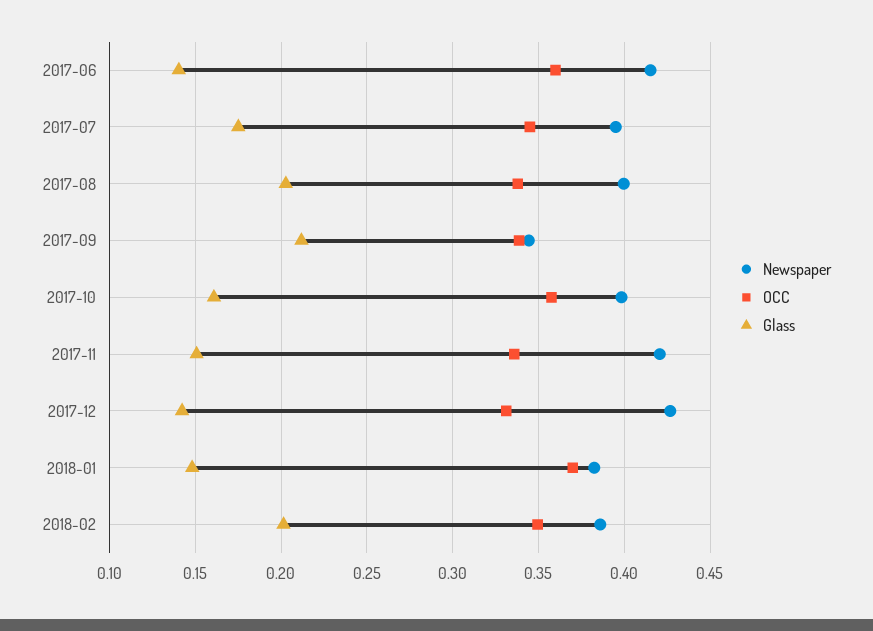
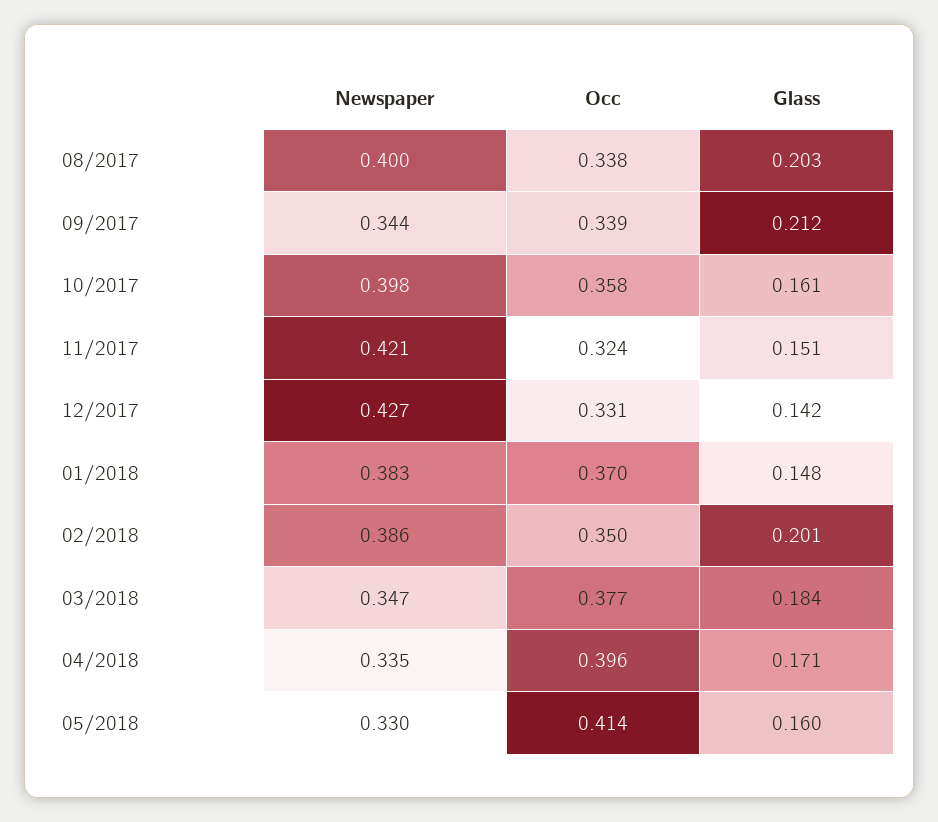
Newspaper, 2017-06: 0.415 -> none
OCC, 2017-06: 0.36 -> none
Glass, 2017-06: 0.14 -> none
Newspaper, 2017-07: 0.395 -> none
OCC, 2017-07: 0.345 -> none
Glass, 2017-07: 0.175 -> none
OCC, 2017-11: 0.335 -> 0.324
Newspaper, 03/2018: none -> 0.347
OCC, 03/2018: none -> 0.377
Glass, 03/2018: none -> 0.184
Newspaper, 04/2018: none -> 0.335
OCC, 04/2018: none -> 0.396
Glass, 04/2018: none -> 0.171
Newspaper, 05/2018: none -> 0.33
OCC, 05/2018: none -> 0.414
Glass, 05/2018: none -> 0.16

